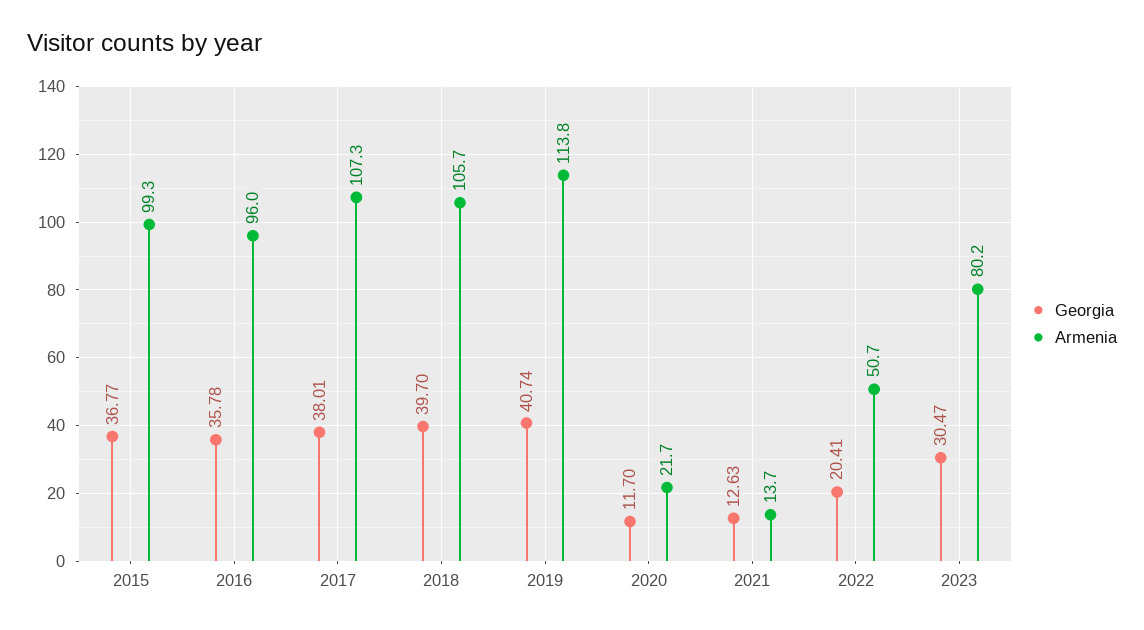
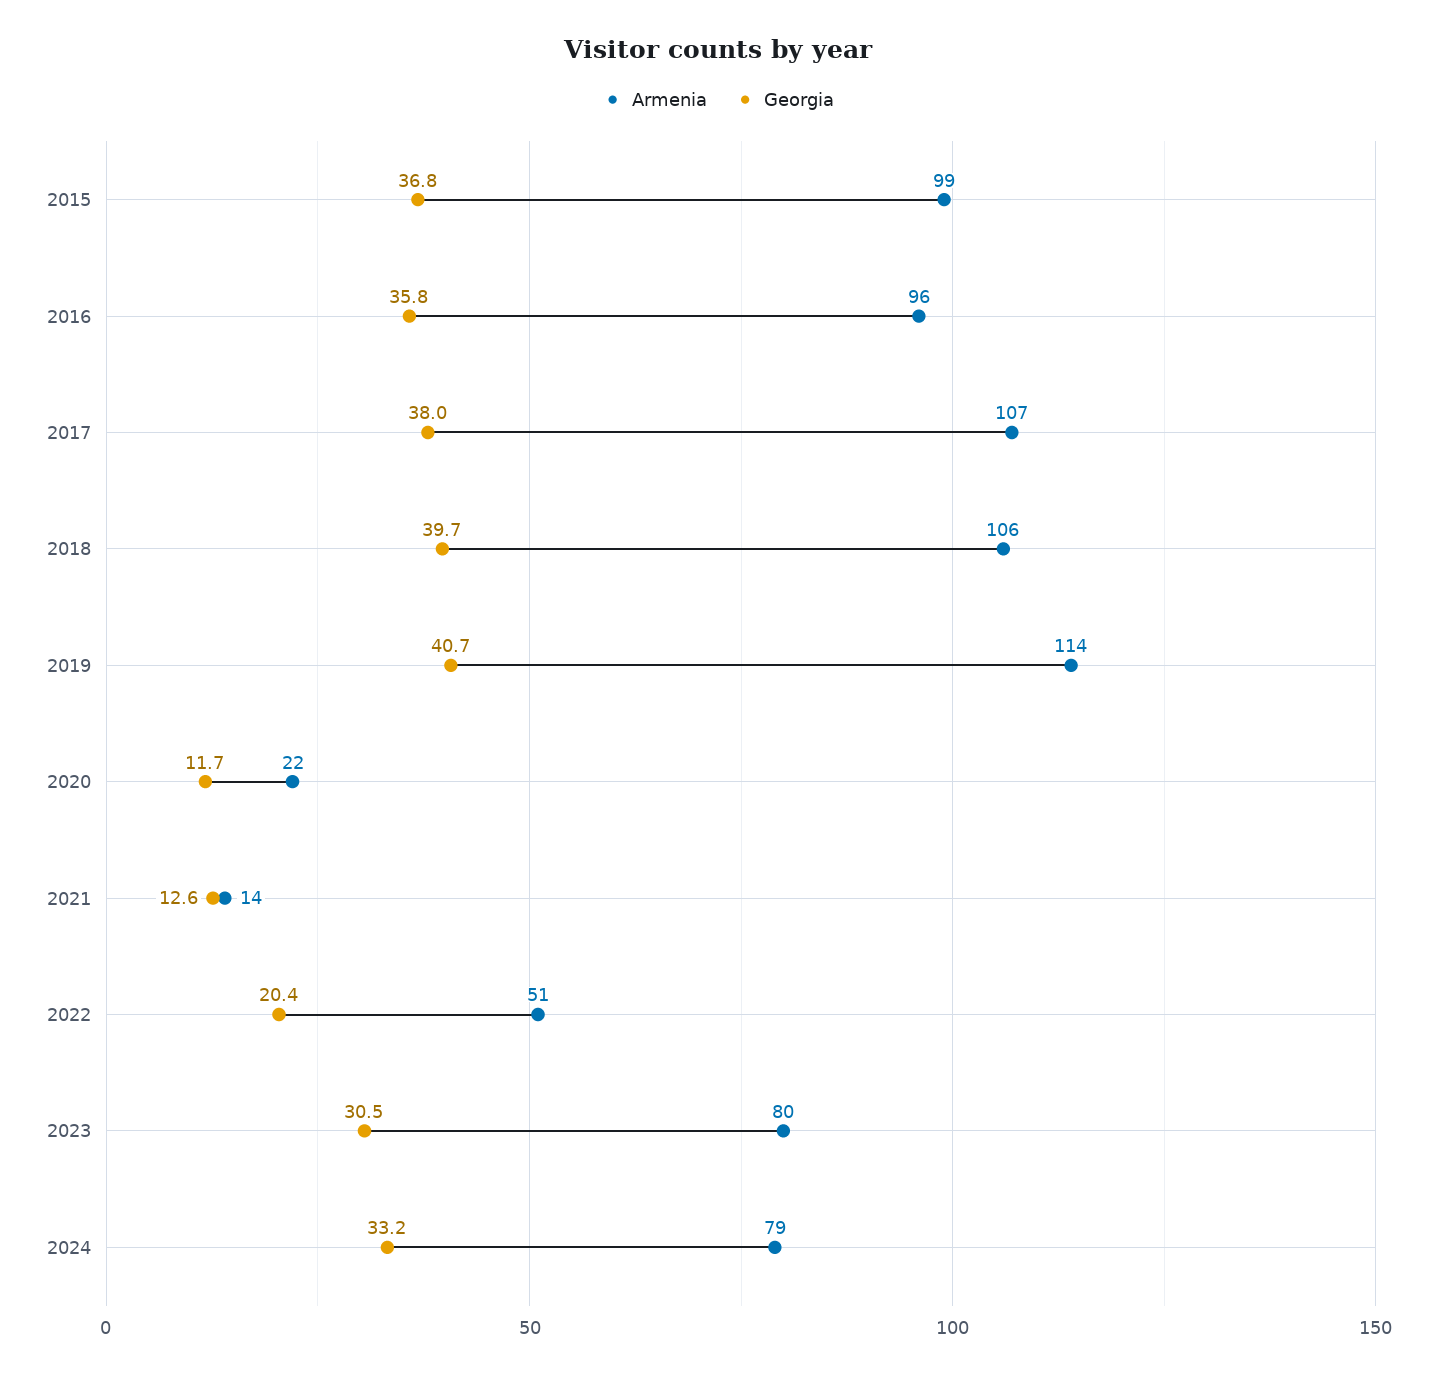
Armenia, 2024: none -> 79
Georgia, 2024: none -> 33.2

